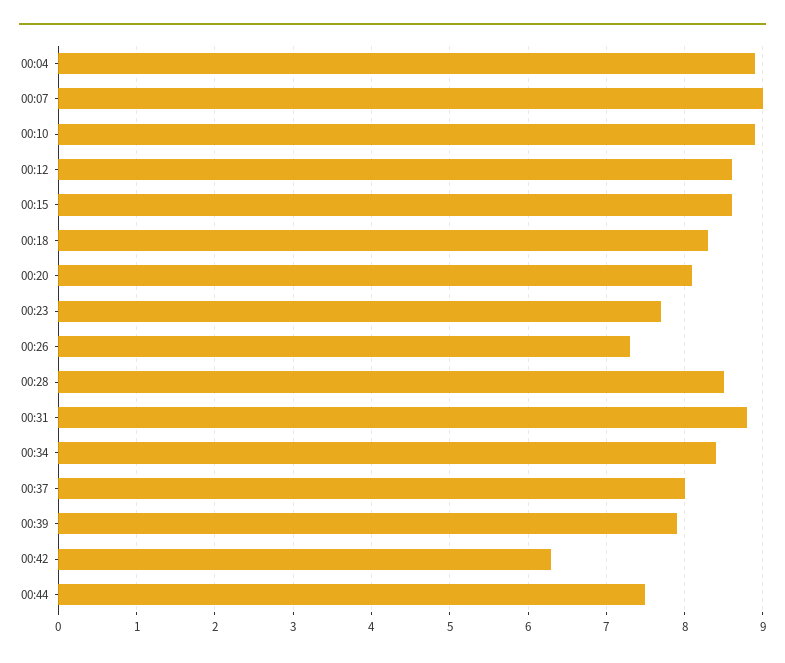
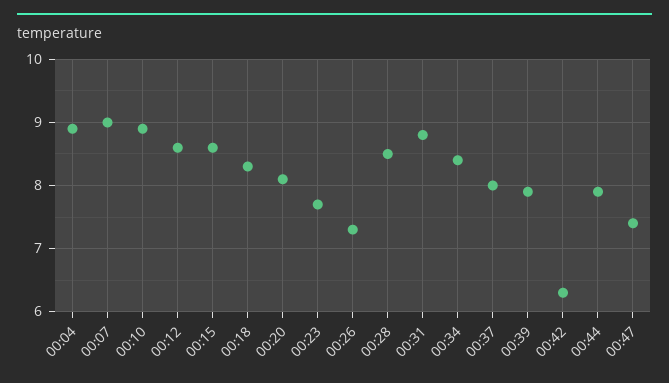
00:44: 7.5 -> 7.9
00:47: none -> 7.4

